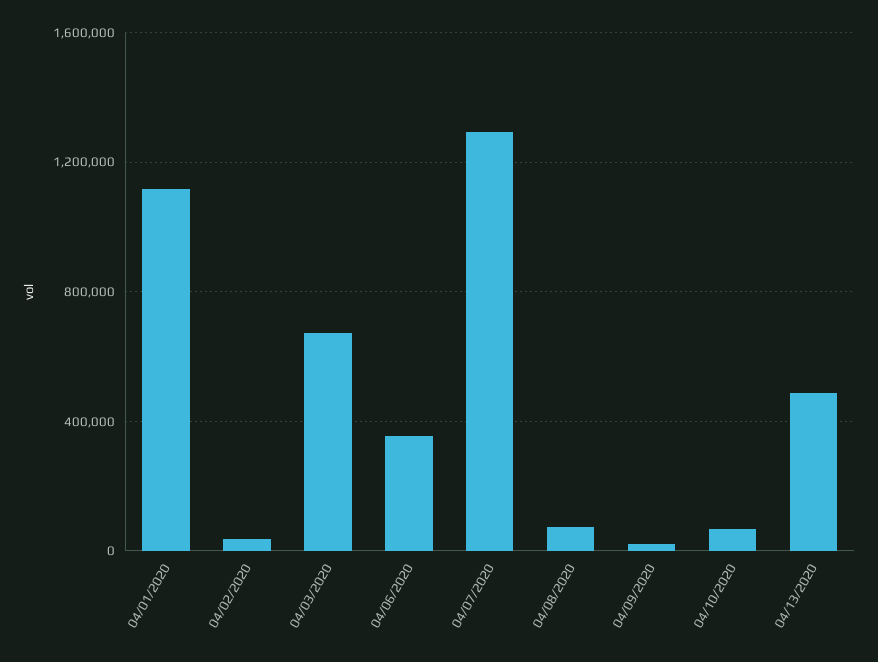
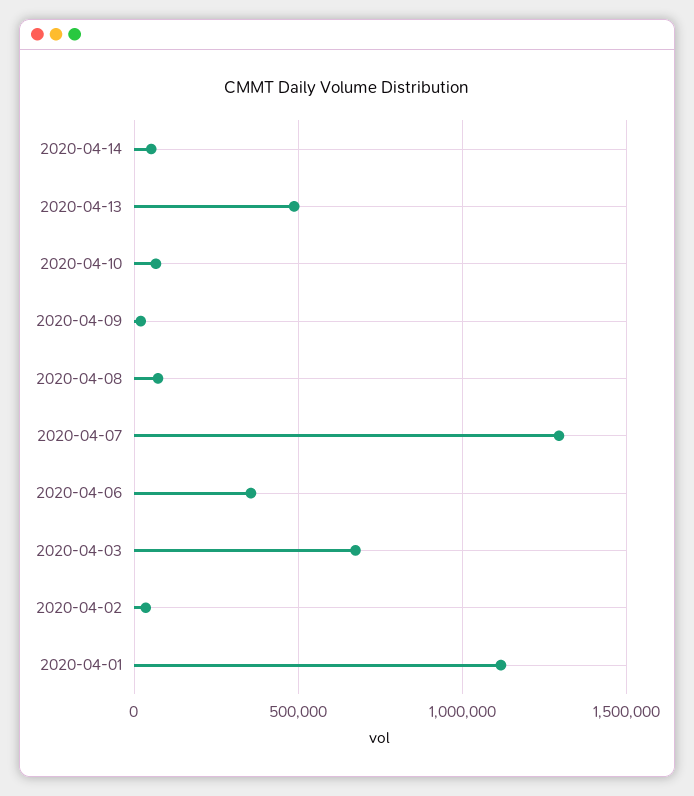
2020-04-14: none -> 50000

